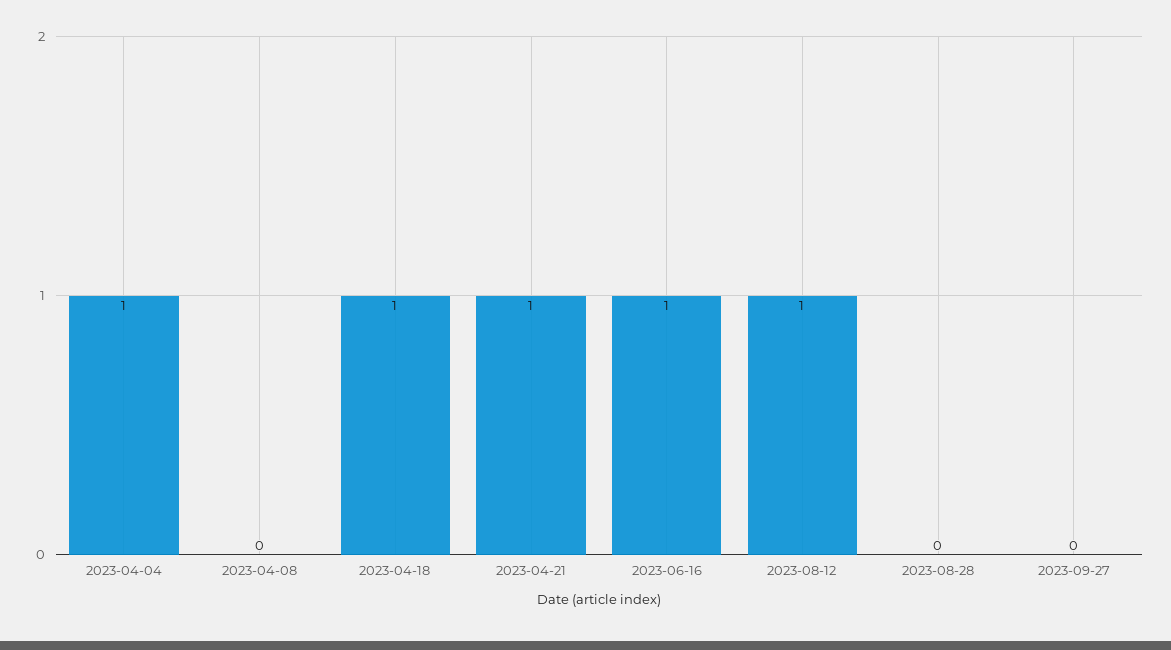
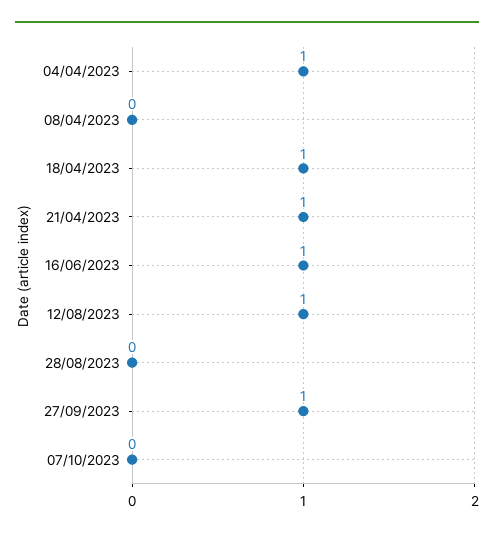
2023-09-27: 0 -> 1
07/10/2023: none -> 0

